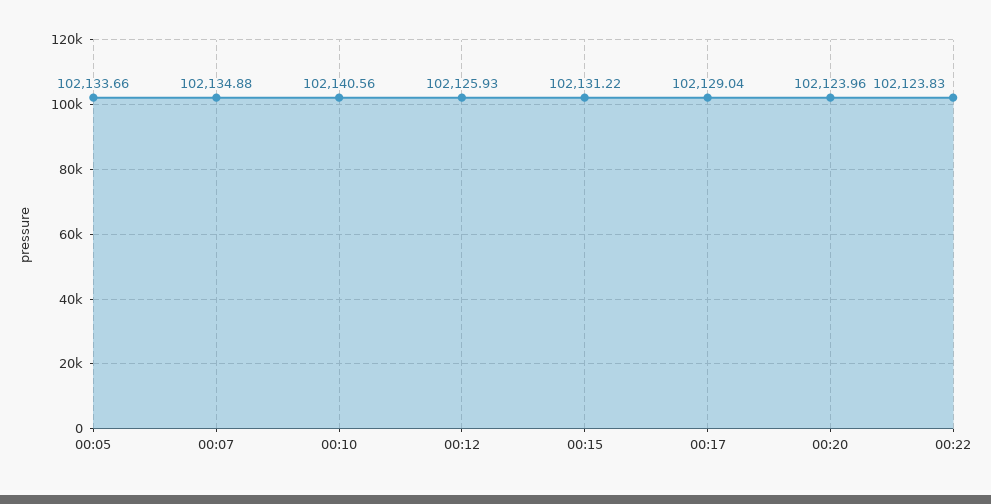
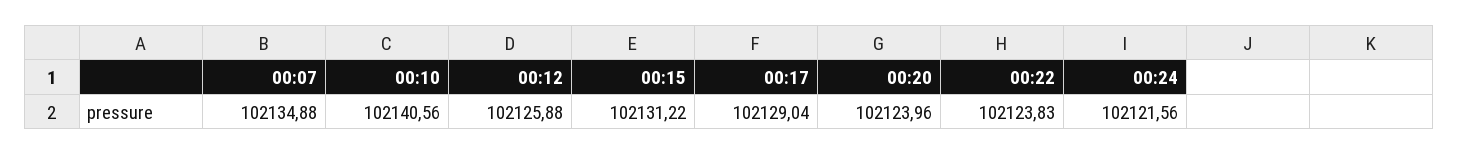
00:05: 102133.66 -> none
00:12: 102125.93 -> 102125.88
00:24: none -> 102121.56

